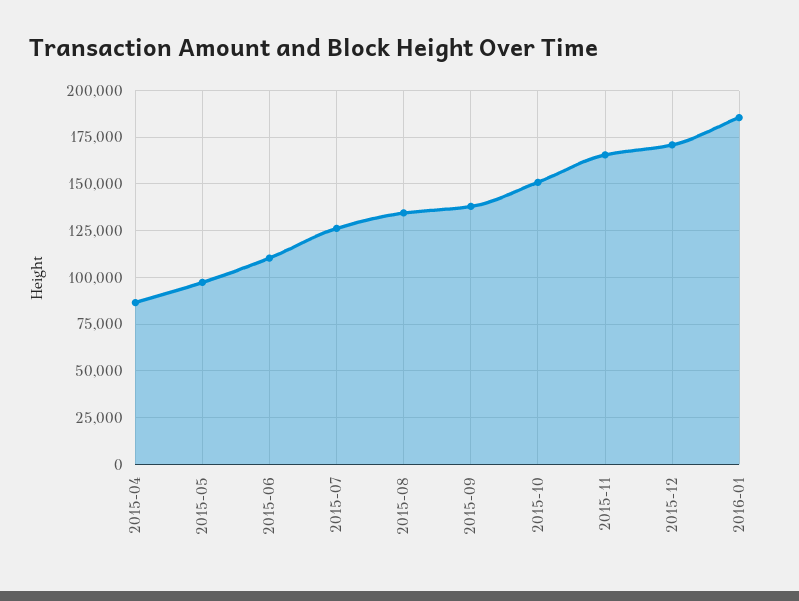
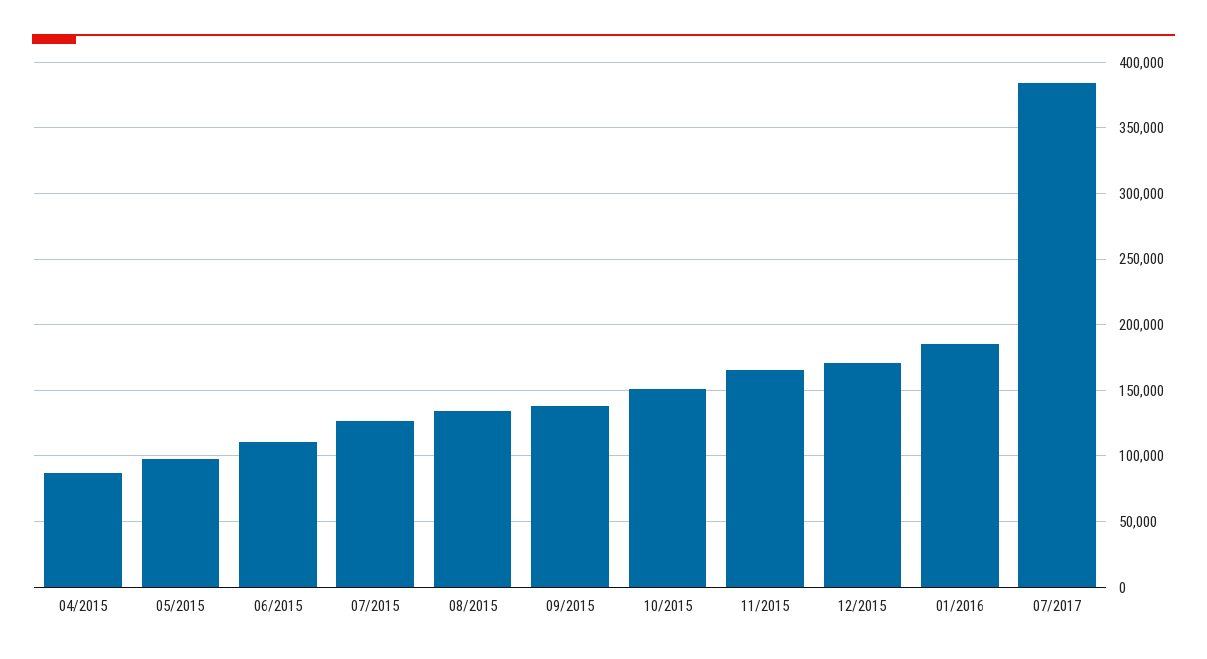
07/2017: none -> 385000

